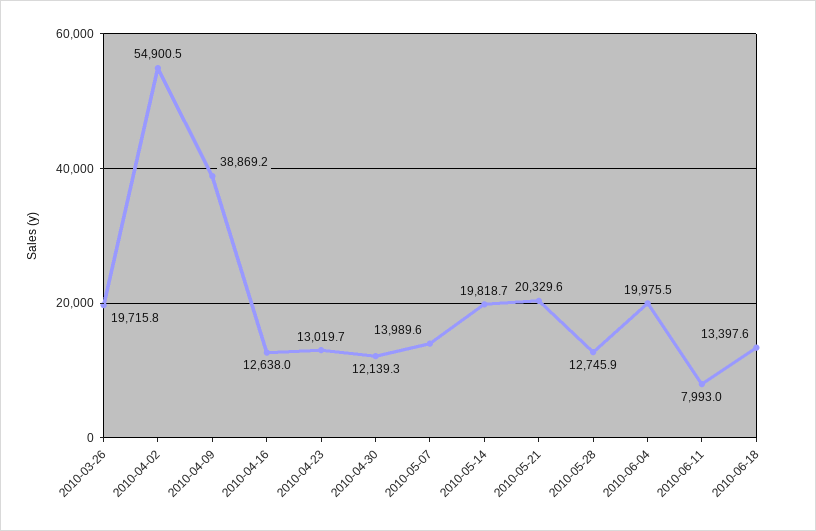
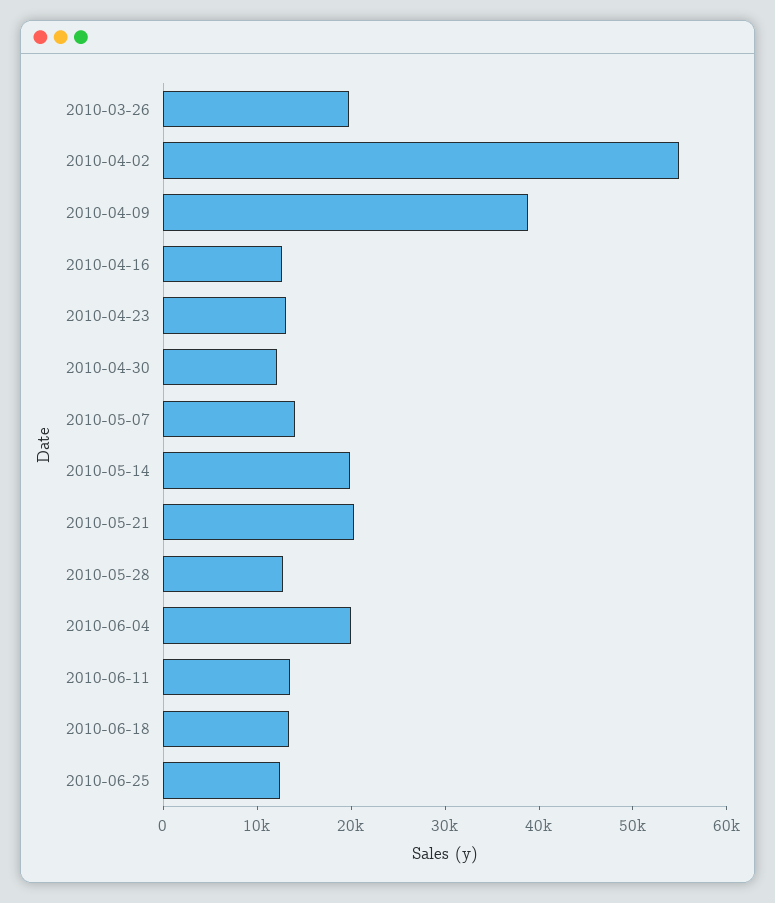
2010-06-11: 7993 -> 14000
2010-06-25: none -> 12000

